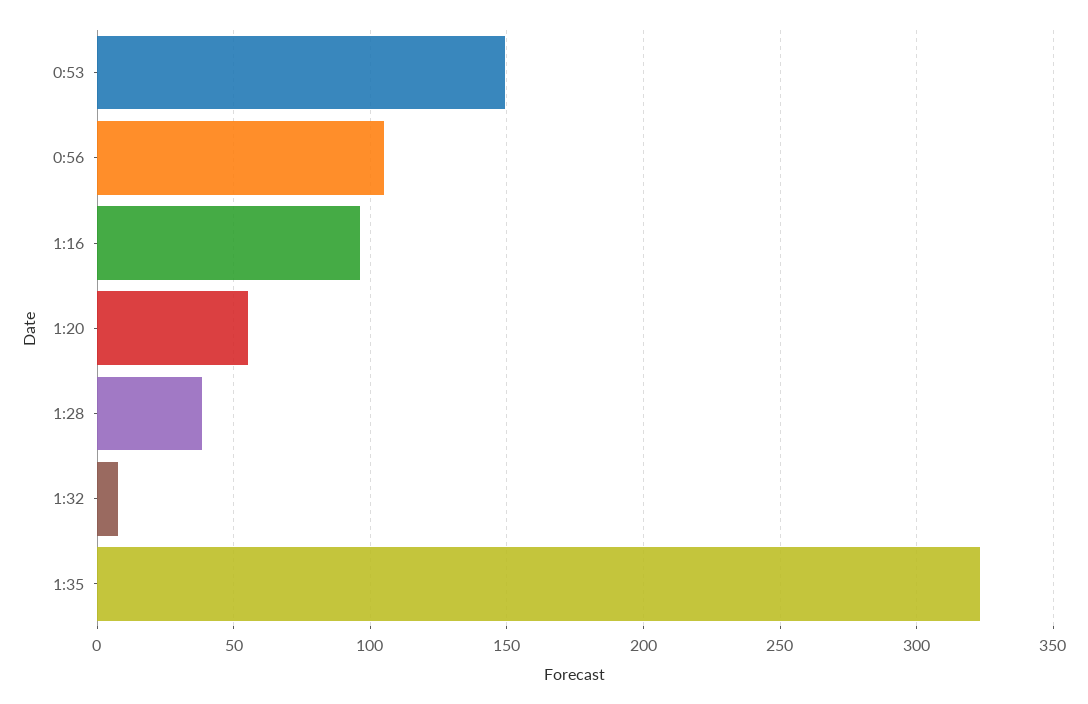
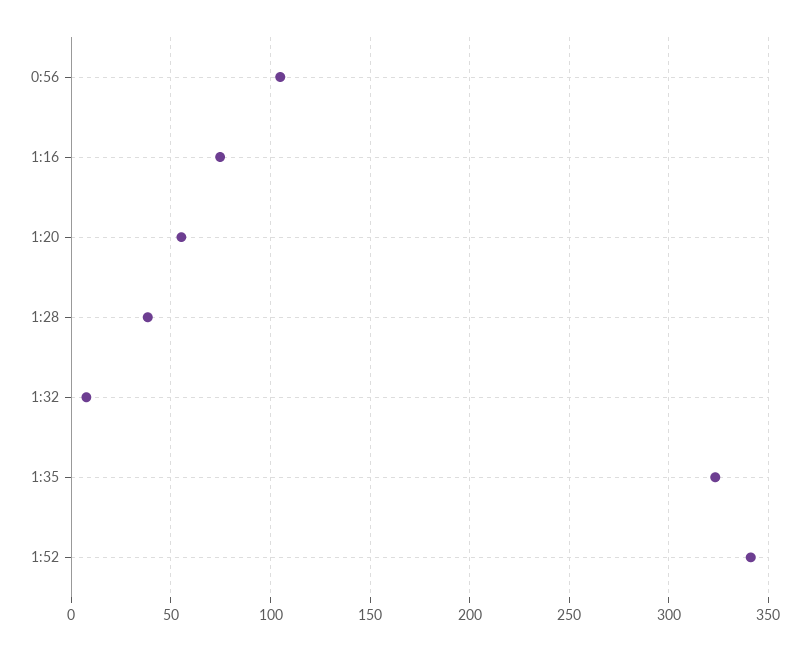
0:53: 150 -> none
1:16: 95 -> 75
1:52: none -> 340

